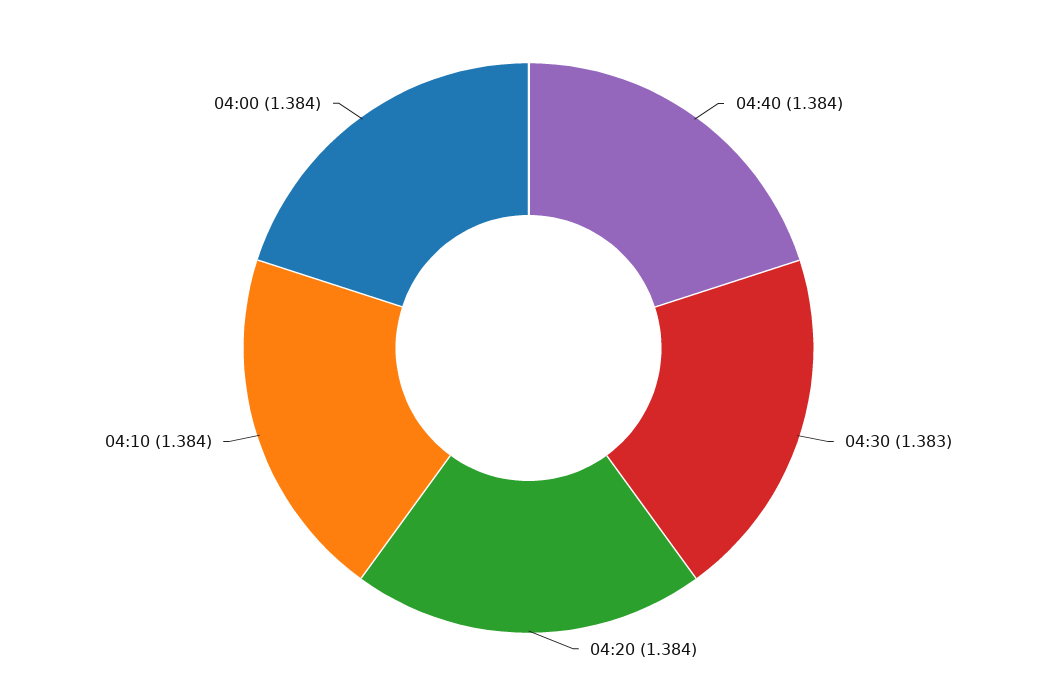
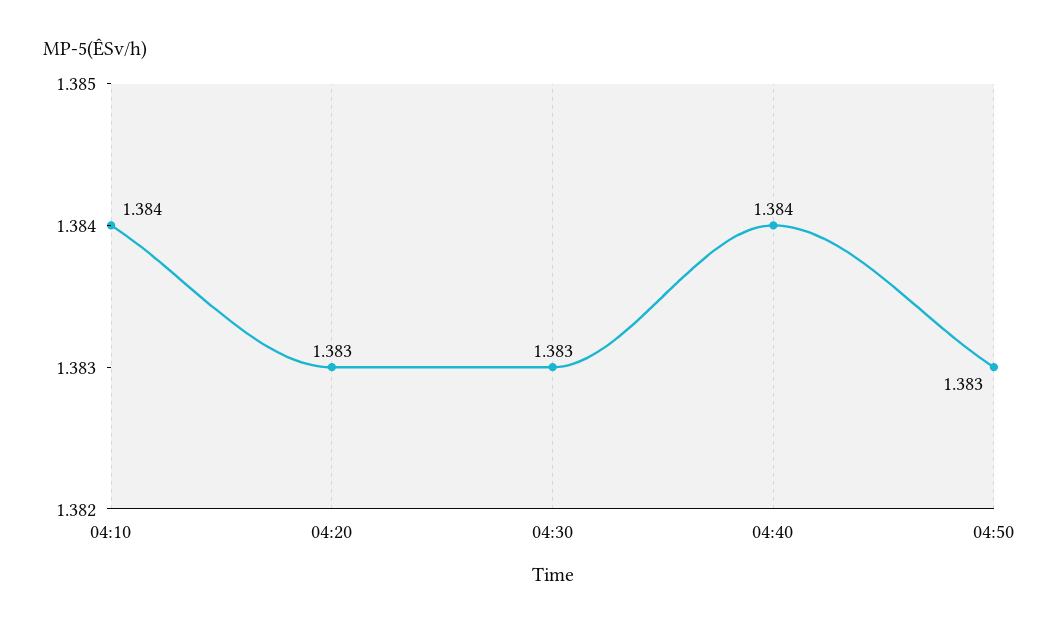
04:20: 1.384 -> 1.383
04:00: 1.384 -> none
04:50: none -> 1.383

